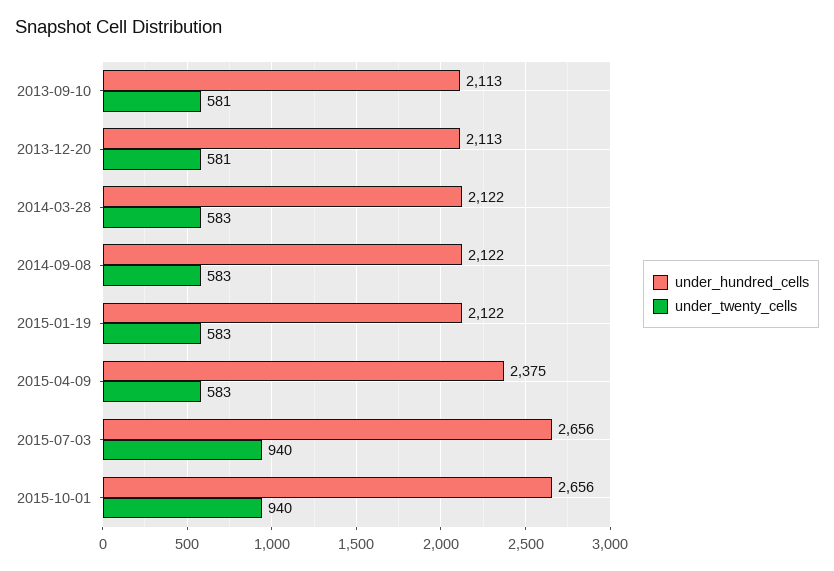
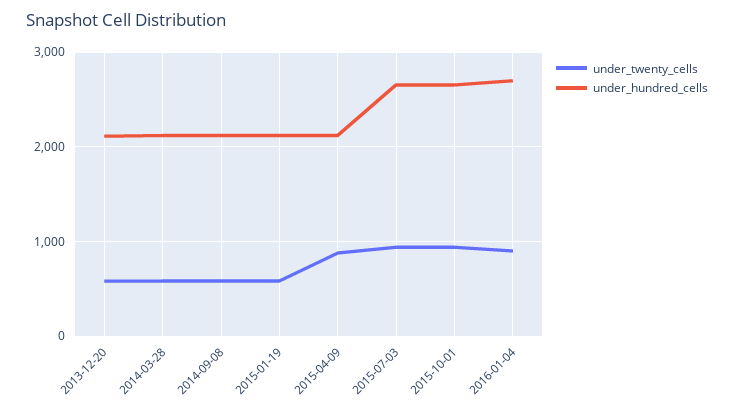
under_hundred_cells, 2013-09-10: 2113 -> none
under_twenty_cells, 2013-09-10: 581 -> none
under_hundred_cells, 2015-04-09: 2375 -> 2100
under_twenty_cells, 2015-04-09: 583 -> 900
under_twenty_cells, 2016-01-04: none -> 900
under_hundred_cells, 2016-01-04: none -> 2700

